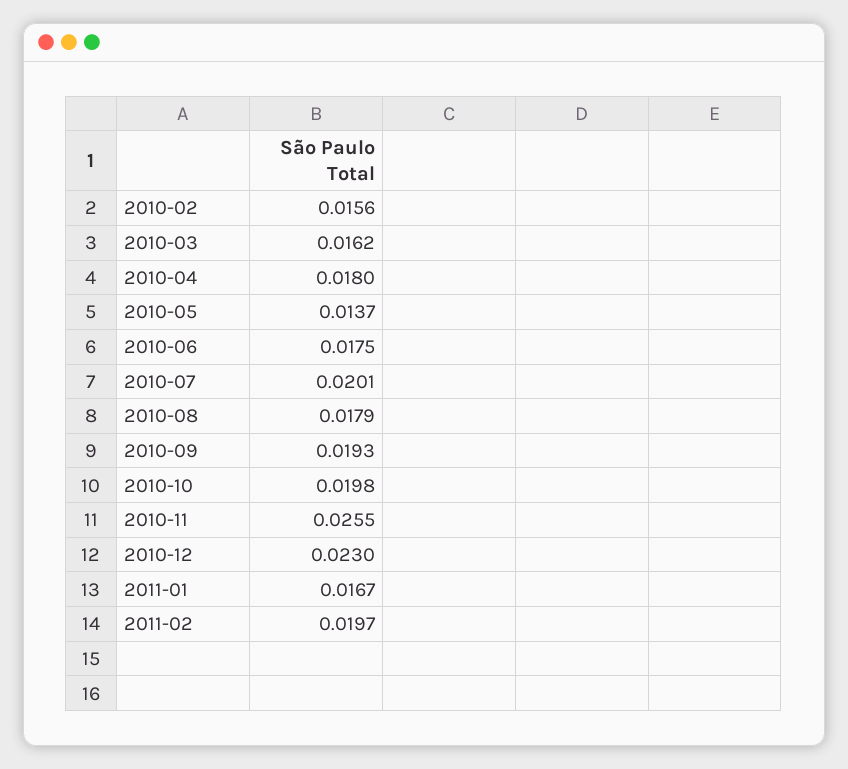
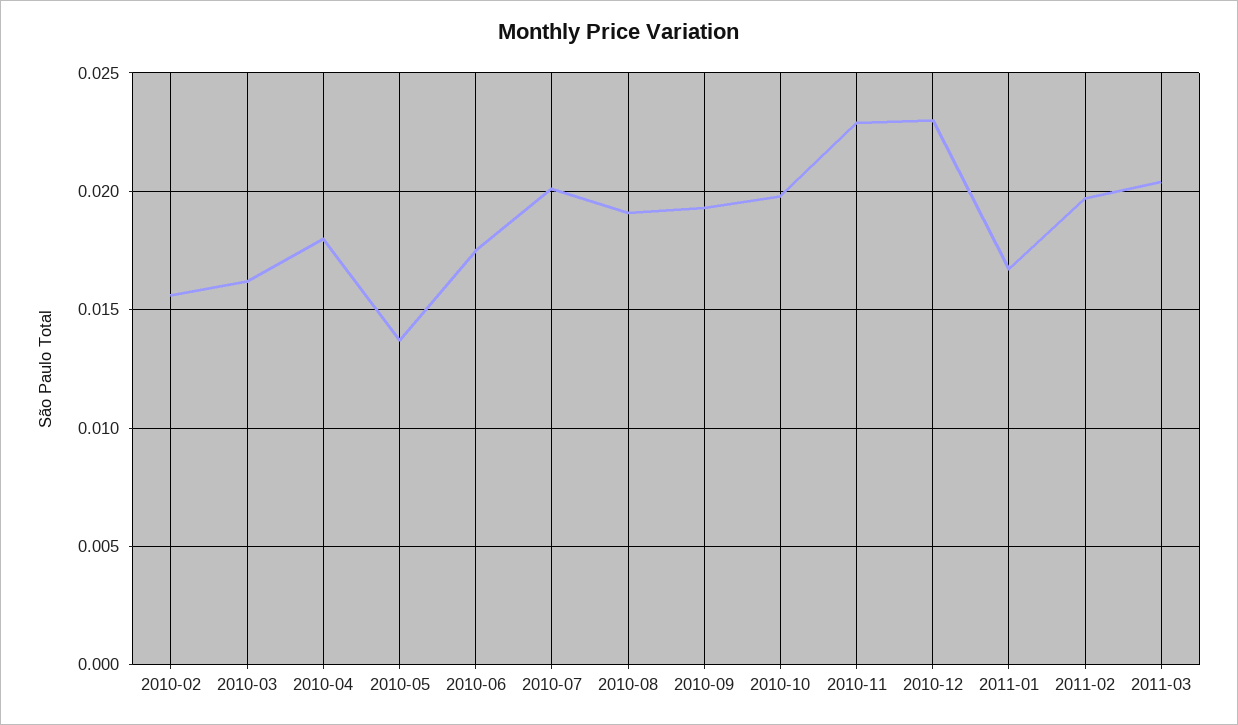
2010-08: 0.0179 -> 0.019
2010-11: 0.0255 -> 0.023
2011-03: none -> 0.0205

